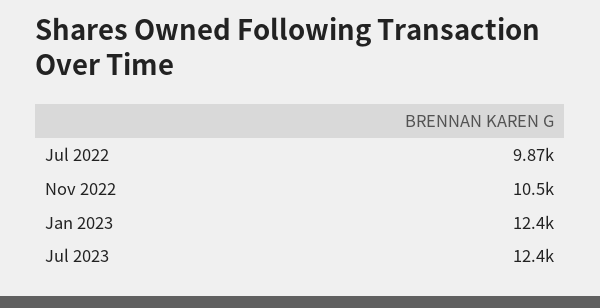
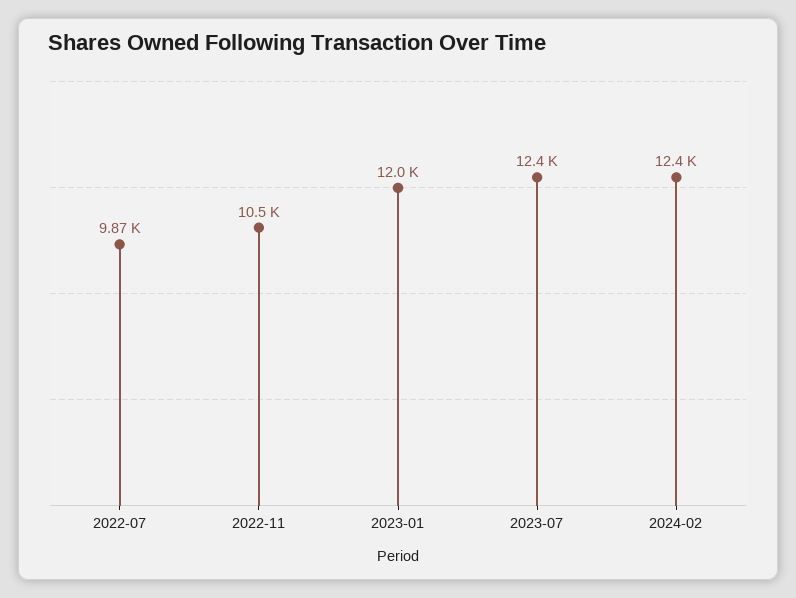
Jan 2023: 12400 -> 12000
2024-02: none -> 12400

